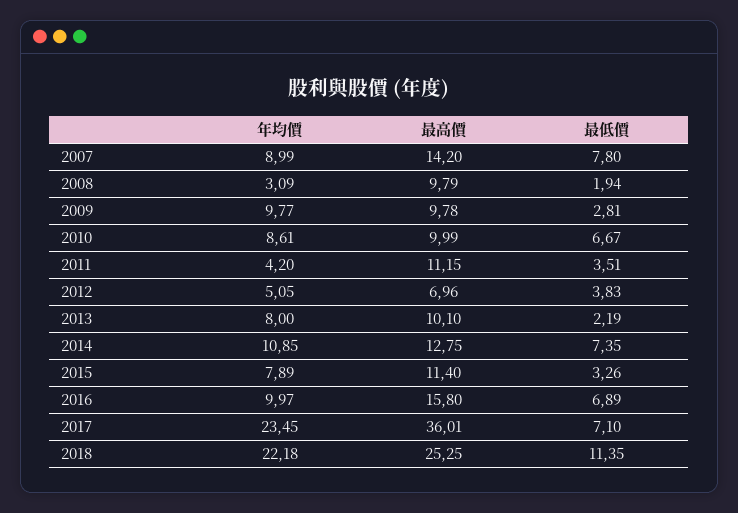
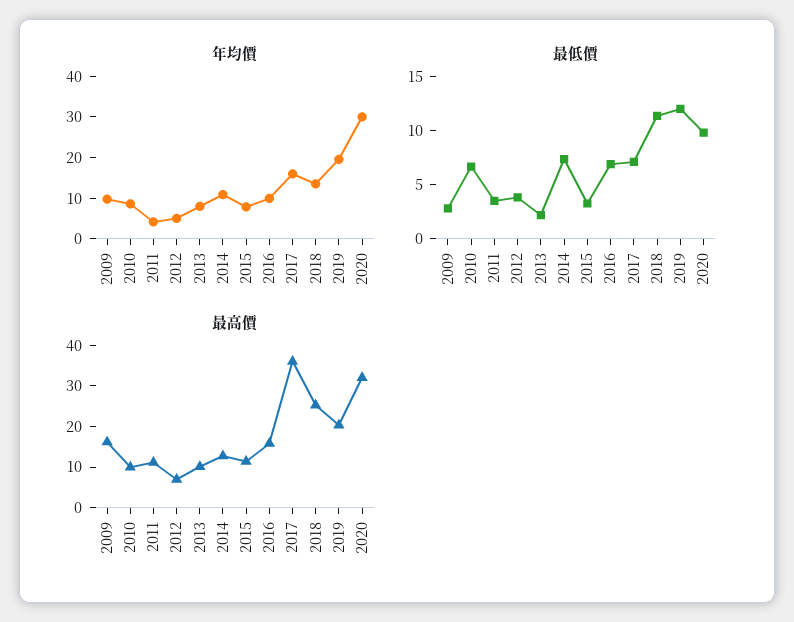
年均價, 2007: 8.99 -> none
最高價, 2007: 14.2 -> none
最低價, 2007: 7.8 -> none
年均價, 2008: 3.09 -> none
最高價, 2008: 9.79 -> none
最低價, 2008: 1.94 -> none
最高價, 2009: 9.78 -> 16
年均價, 2017: 23.45 -> 16
年均價, 2018: 22.18 -> 14
年均價, 2019: none -> 20
年均價, 2020: none -> 30
最低價, 2019: none -> 12
最低價, 2020: none -> 10
最高價, 2019: none -> 20
最高價, 2020: none -> 32

